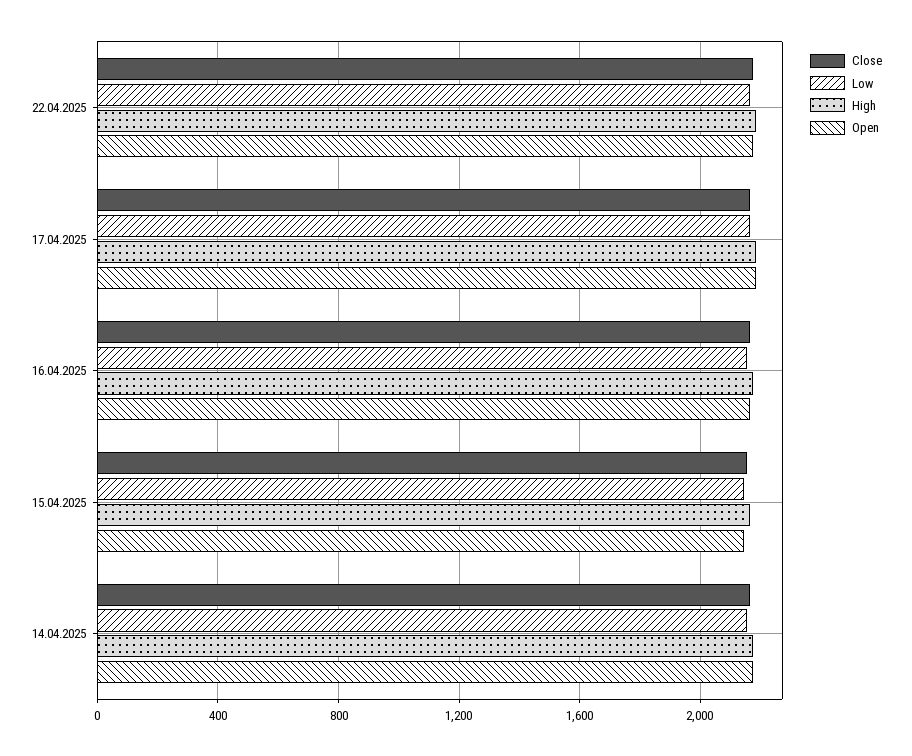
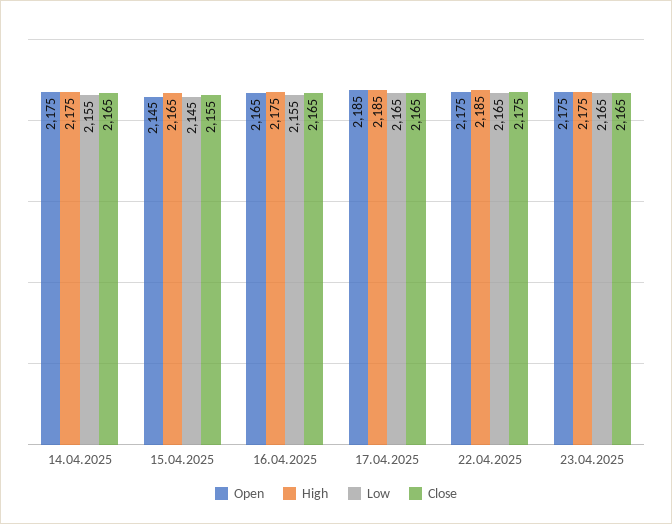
Open, 23.04.2025: none -> 2175
High, 23.04.2025: none -> 2175
Low, 23.04.2025: none -> 2165
Close, 23.04.2025: none -> 2165

